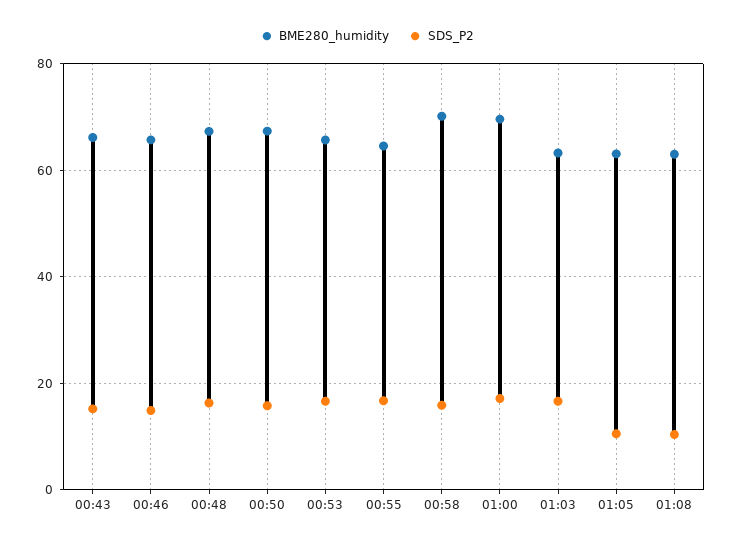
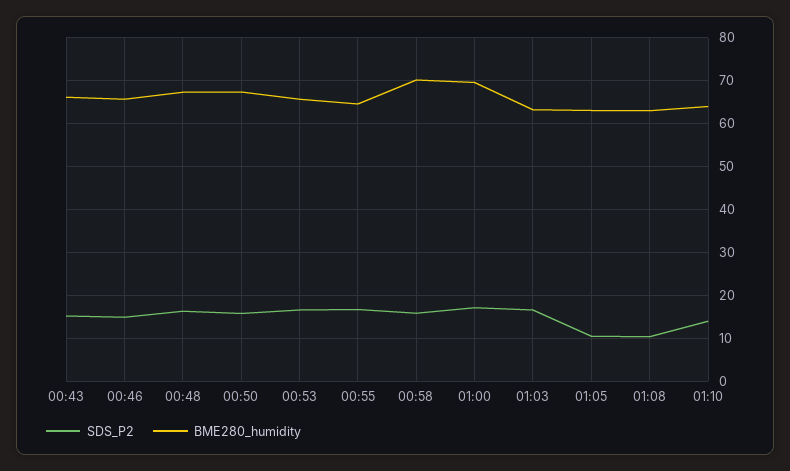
SDS_P2, 01:10: none -> 14
BME280_humidity, 01:10: none -> 64

